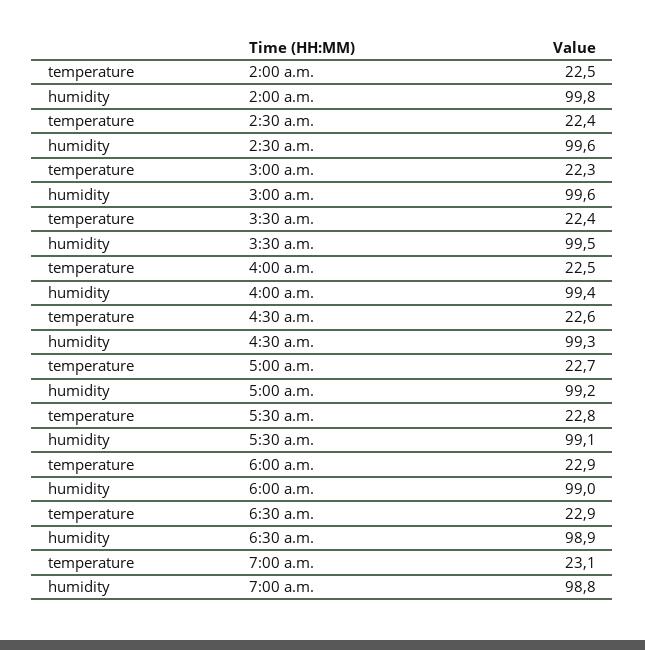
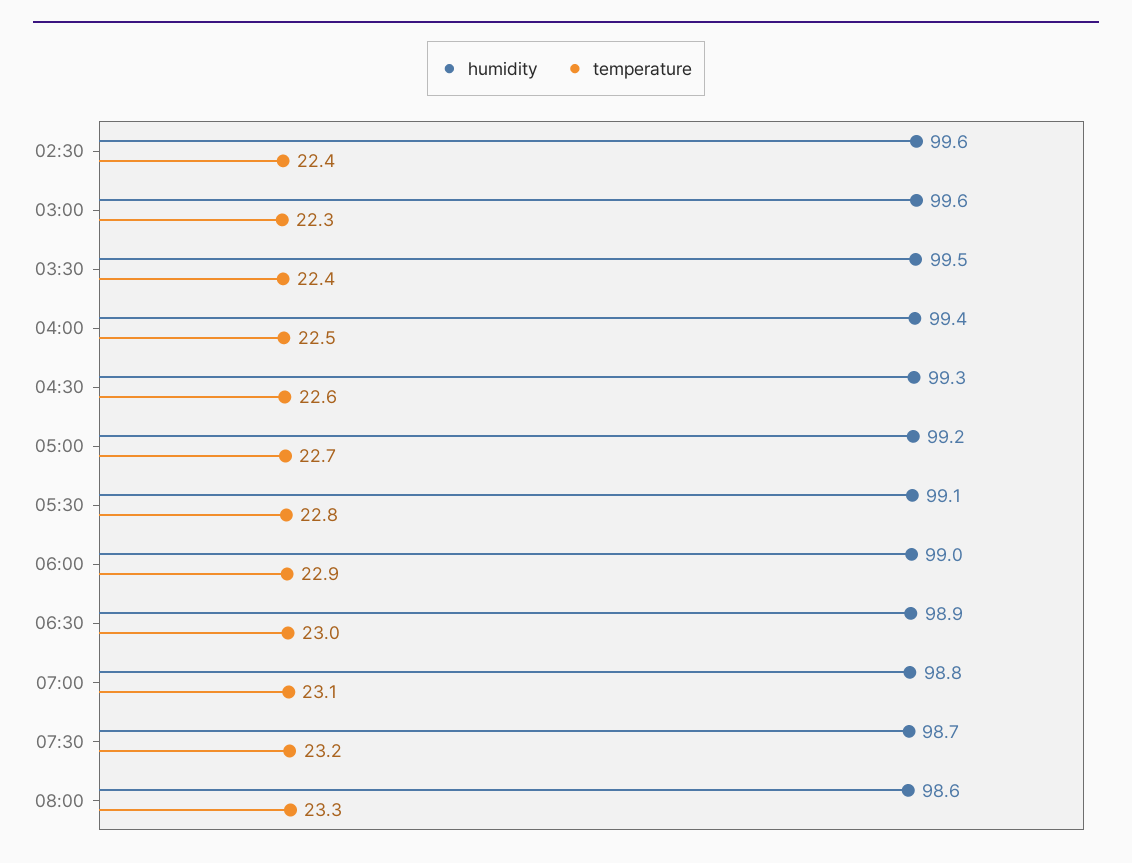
temperature, 2:00 a.m.: 22.5 -> none
humidity, 2:00 a.m.: 99.8 -> none
temperature, 6:30 a.m.: 22.9 -> 23
humidity, 07:30: none -> 98.7
temperature, 07:30: none -> 23.2
humidity, 08:00: none -> 98.6
temperature, 08:00: none -> 23.3

